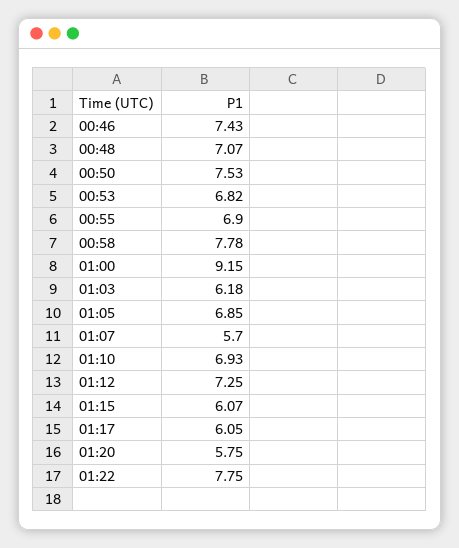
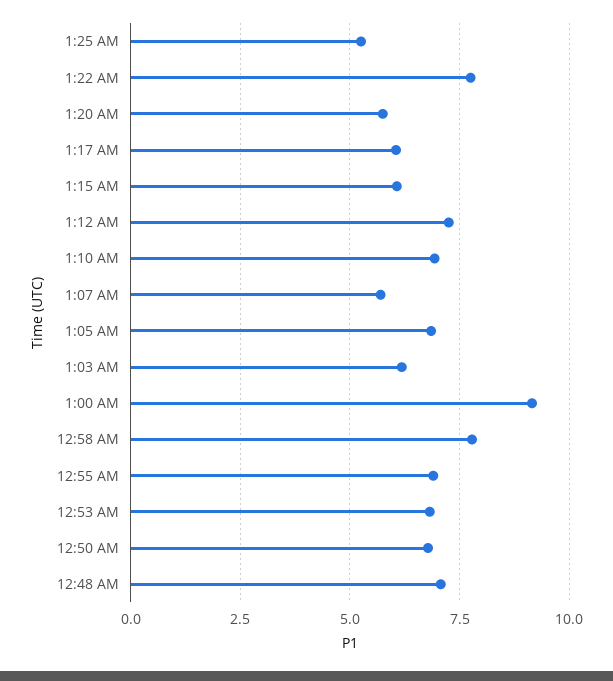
00:46: 7.43 -> none
00:50: 7.53 -> 6.75
1:25 AM: none -> 5.25

